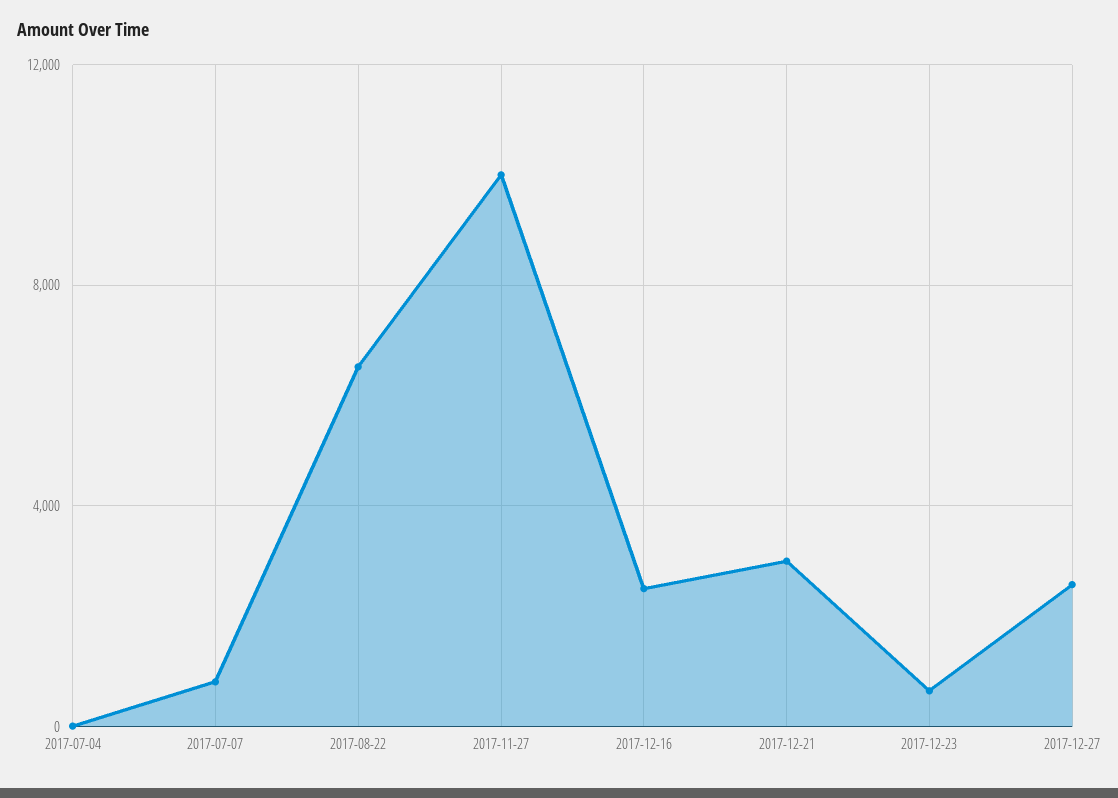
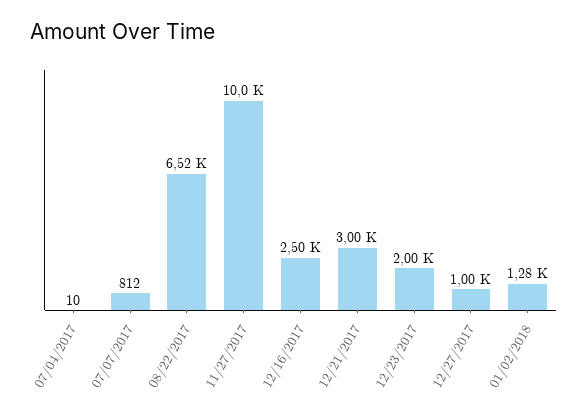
2017-12-23: 500 -> 2000
2017-12-27: 2500 -> 1000
01/02/2018: none -> 1280

